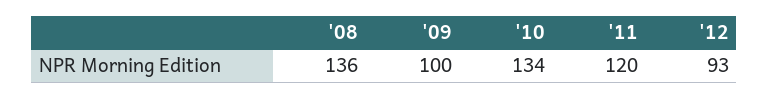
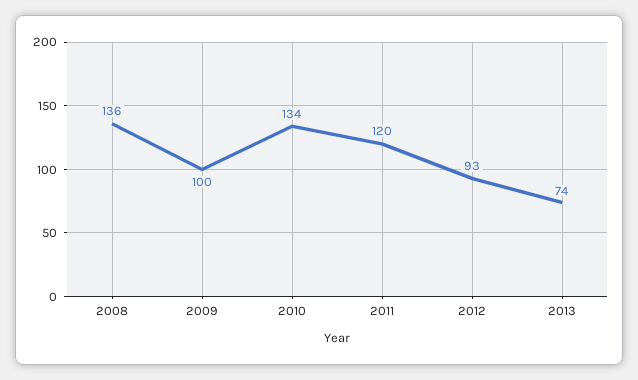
2013: none -> 74

